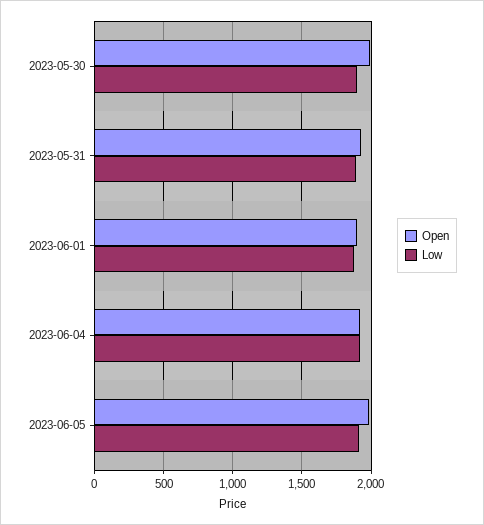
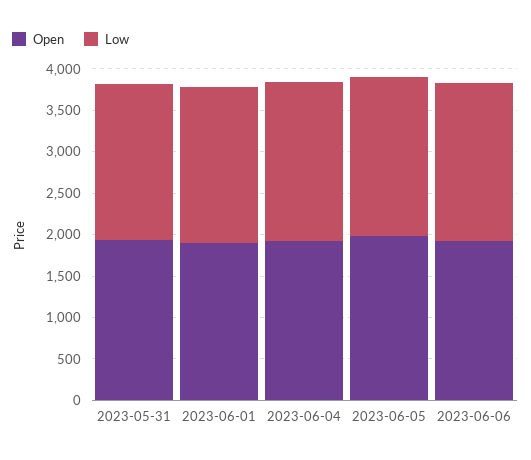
Open, 2023-05-30: 2000 -> none
Low, 2023-05-30: 1900 -> none
Open, 2023-06-06: none -> 1900
Low, 2023-06-06: none -> 1900

